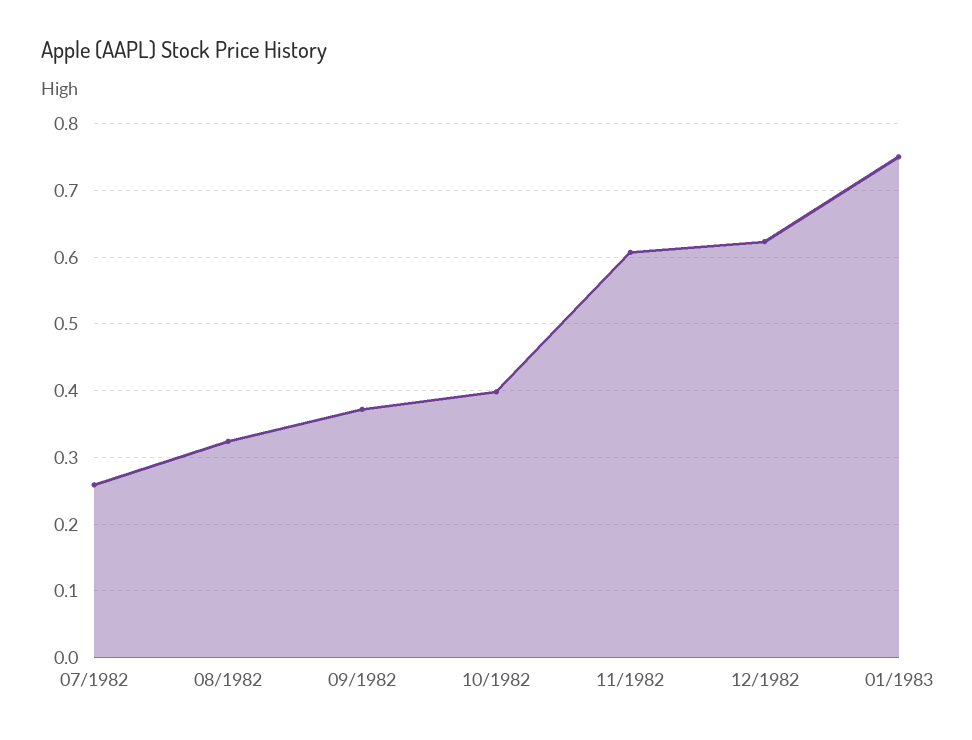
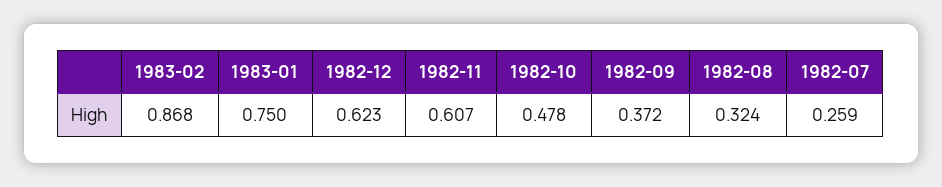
10/1982: 0.4 -> 0.478
1983-02: none -> 0.868

